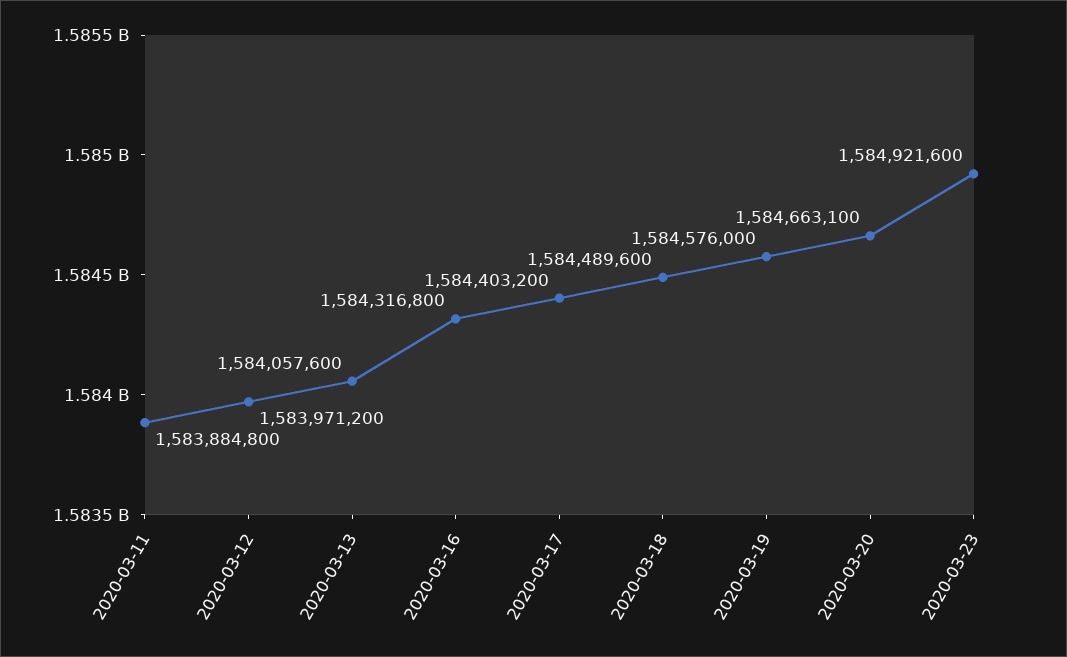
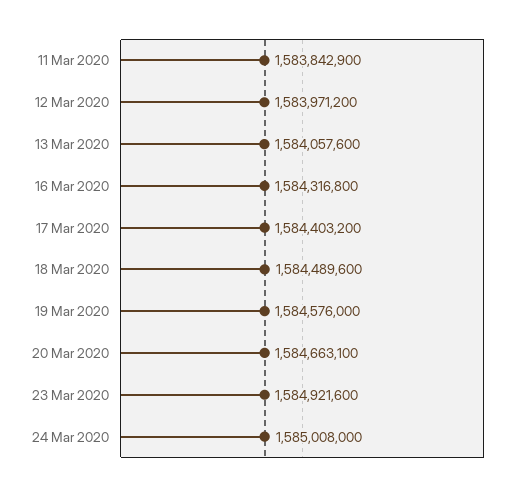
2020-03-11: 1583884800 -> 1583842900
24 Mar 2020: none -> 1585008000

